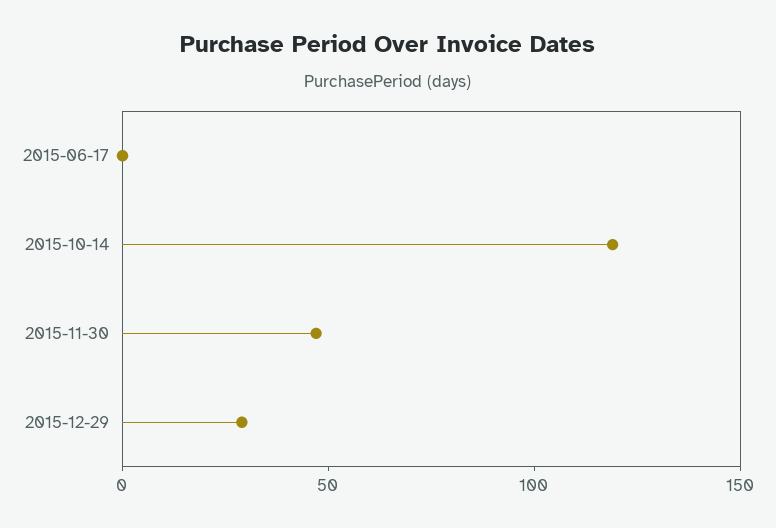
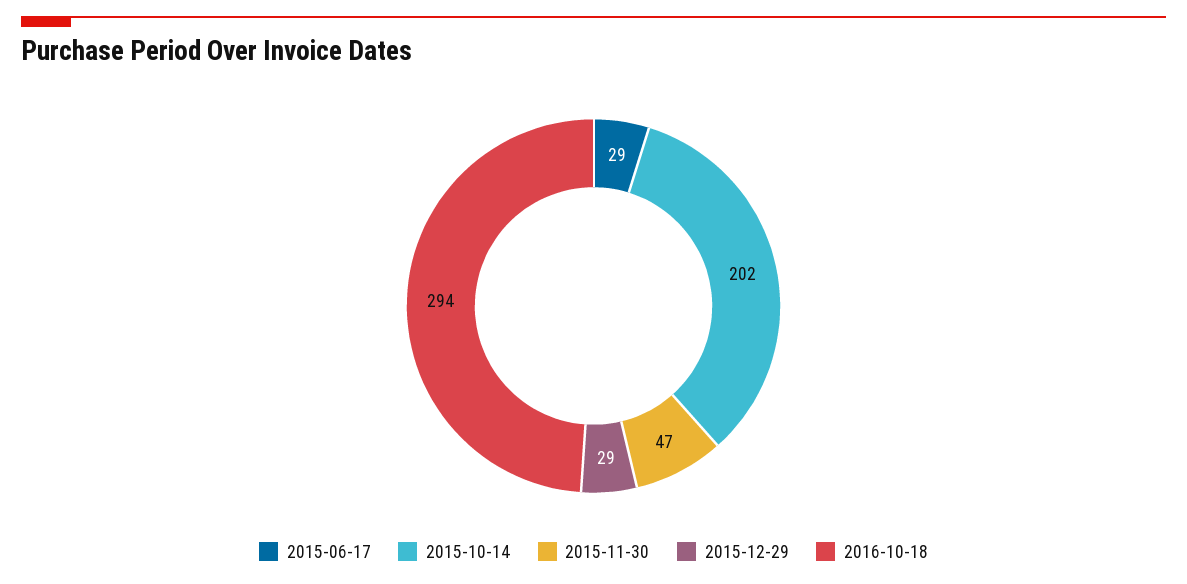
2015-06-17: 0 -> 29
2015-10-14: 120 -> 202
2016-10-18: none -> 294

